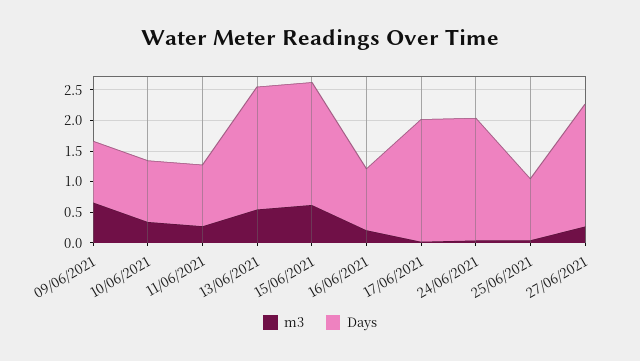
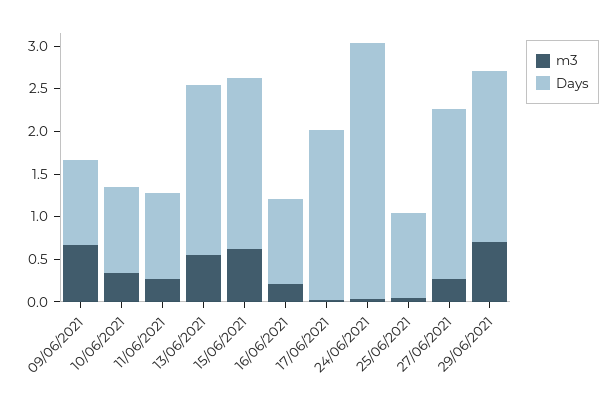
Days, 24/06/2021: 2 -> 3
m3, 29/06/2021: none -> 0.7
Days, 29/06/2021: none -> 2

